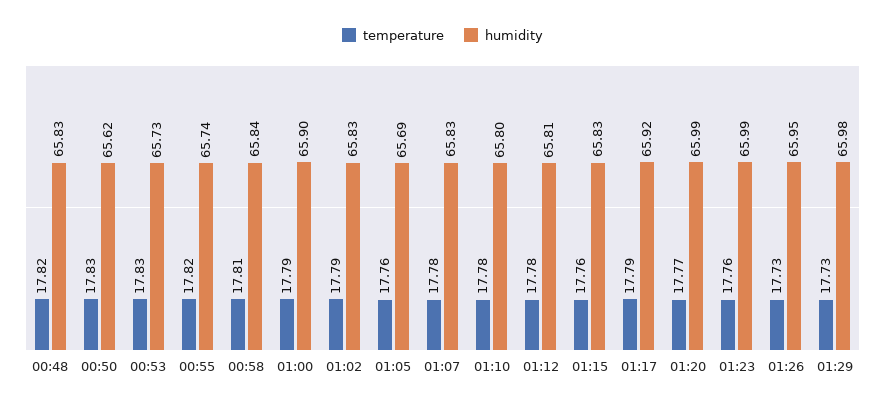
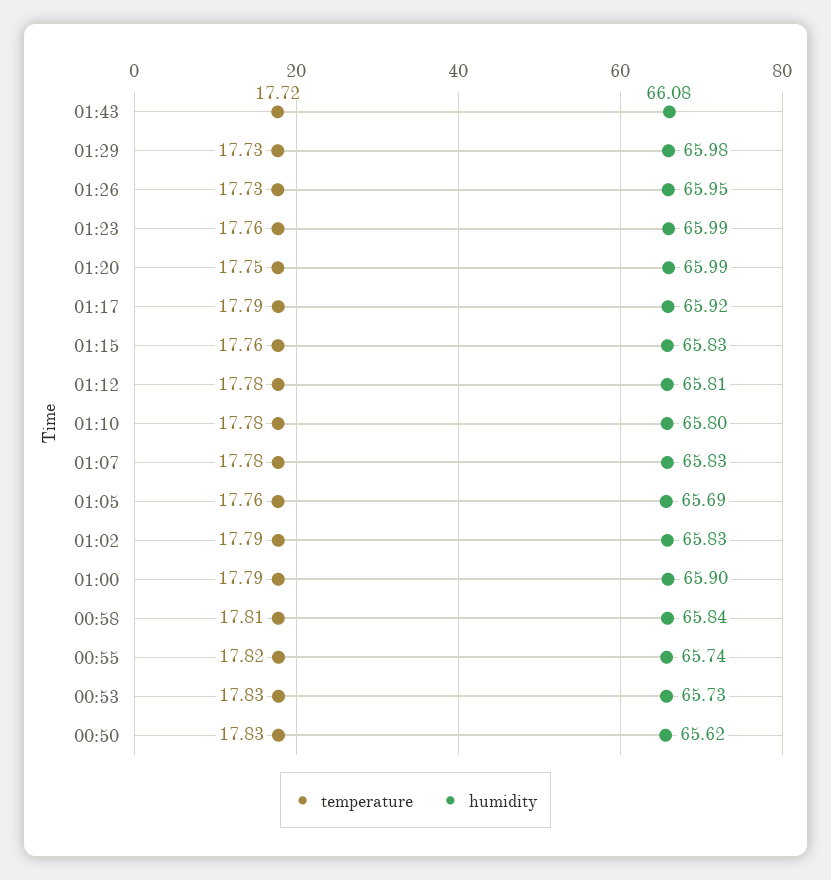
temperature, 00:48: 17.82 -> none
humidity, 00:48: 65.83 -> none
temperature, 01:20: 17.77 -> 17.75
temperature, 01:43: none -> 17.72
humidity, 01:43: none -> 66.08

